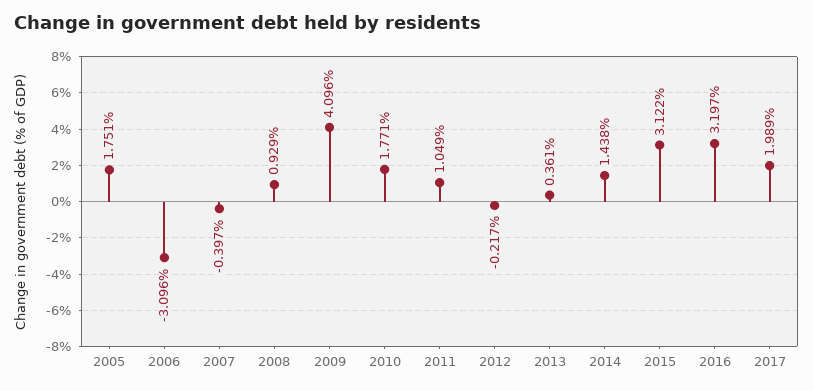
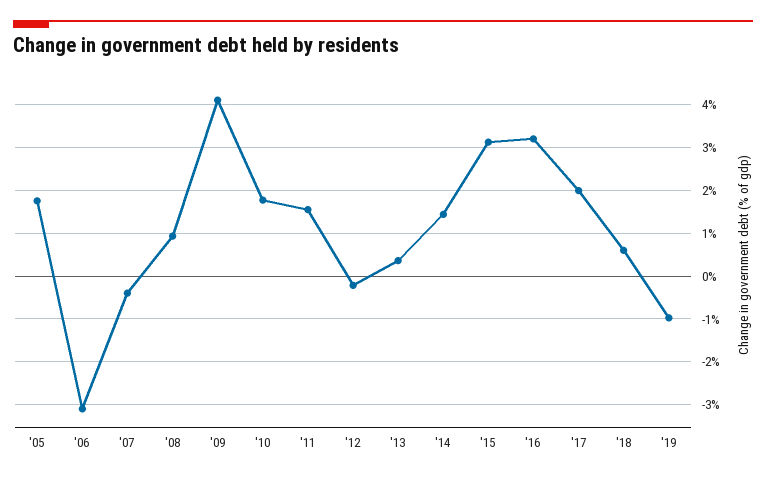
2011: 1.049 -> 1.6
'18: none -> 0.6
'19: none -> -1

